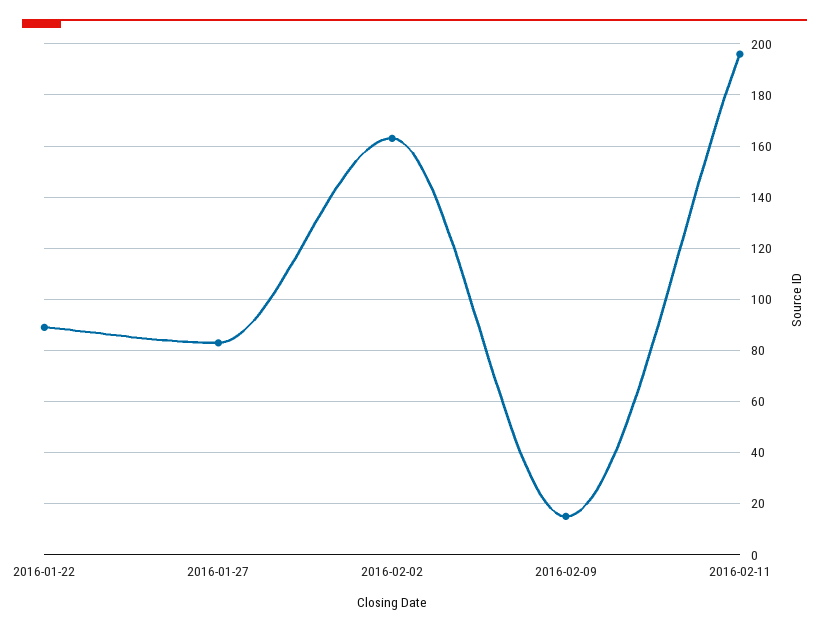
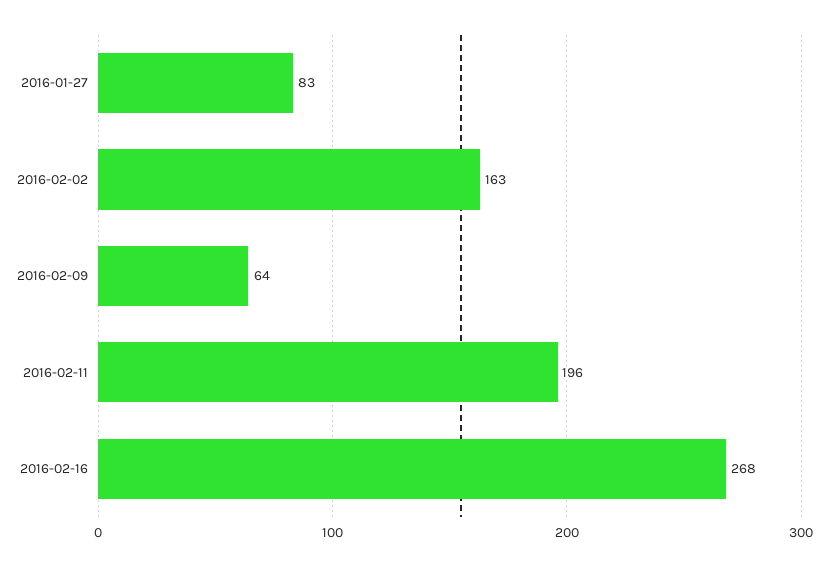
2016-01-22: 90 -> none
2016-02-09: 15 -> 64
2016-02-16: none -> 268

